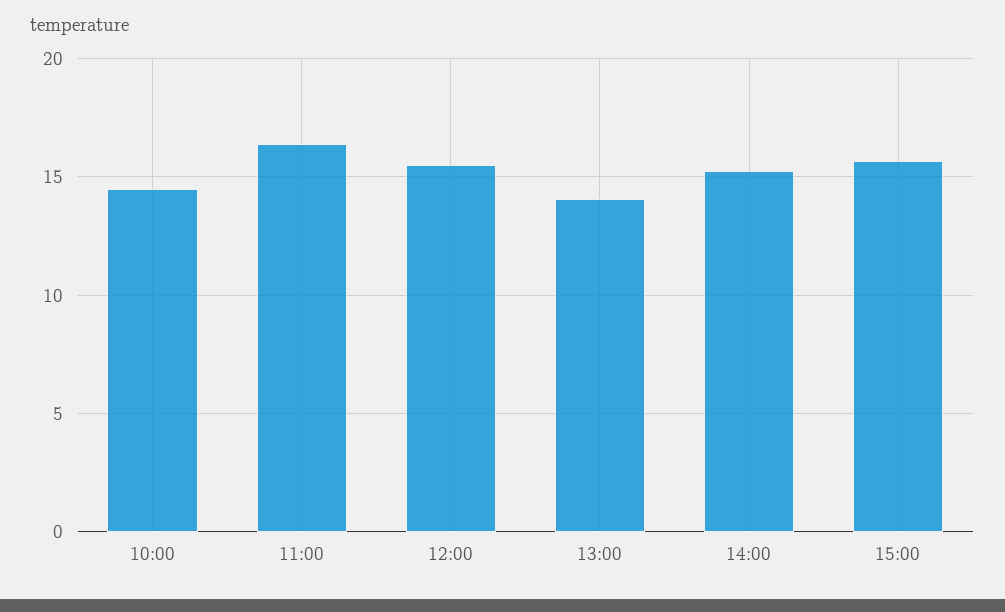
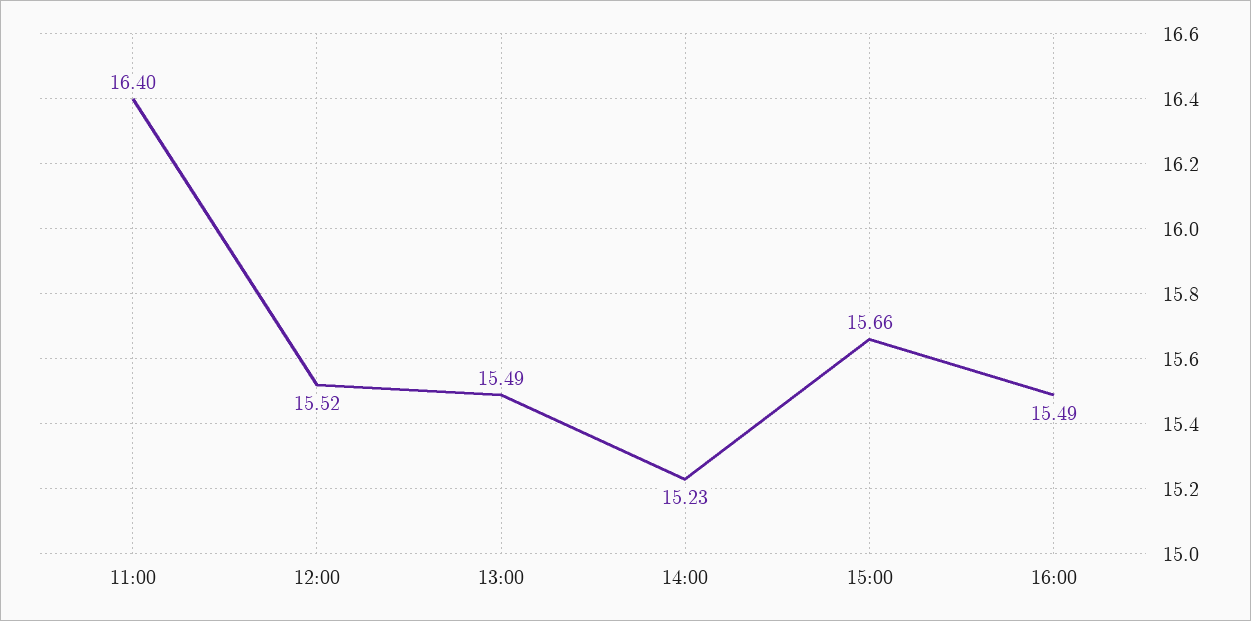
10:00: 14.5 -> none
13:00: 14 -> 15.49
16:00: none -> 15.49

